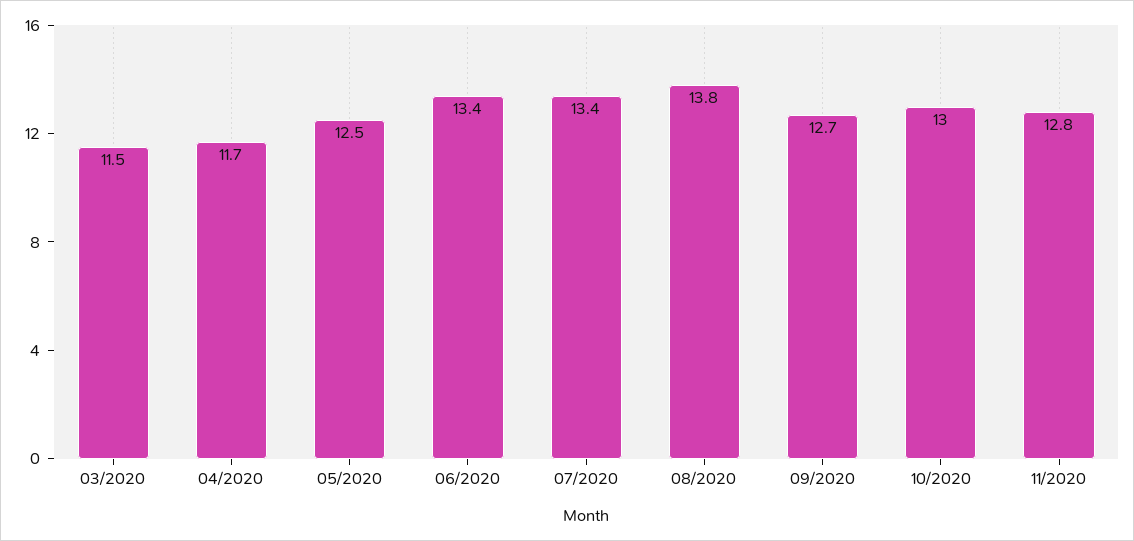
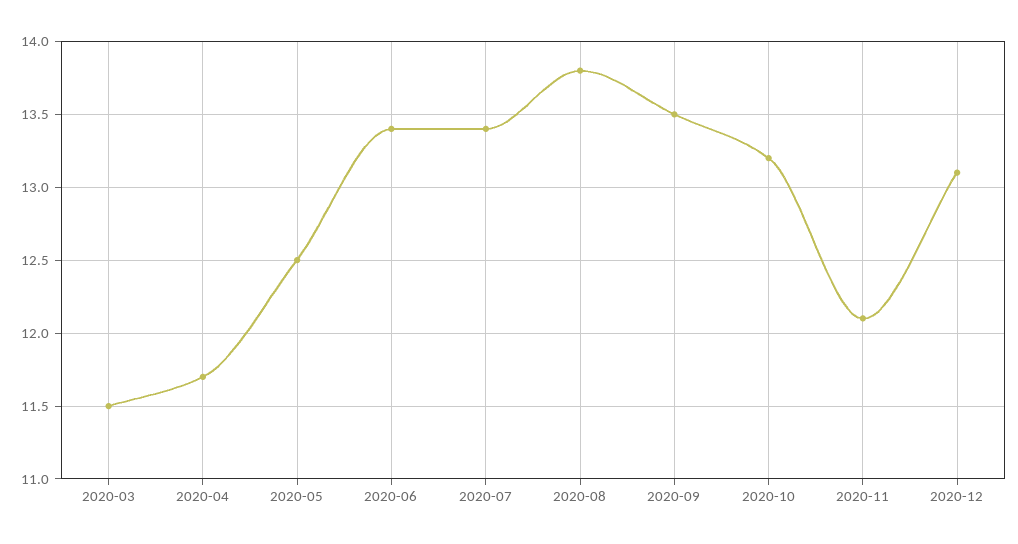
09/2020: 12.7 -> 13.5
10/2020: 13 -> 13.2
11/2020: 12.8 -> 12.1
2020-12: none -> 13.1

